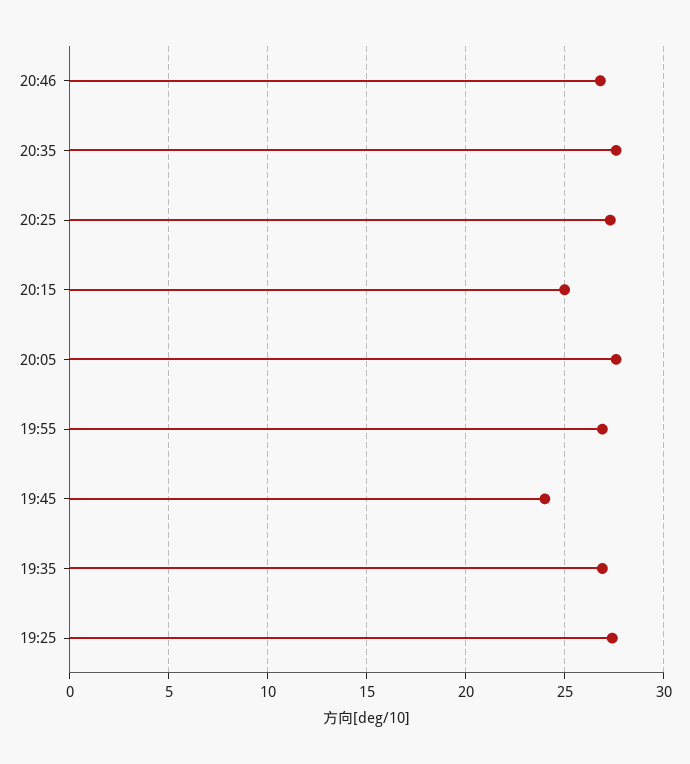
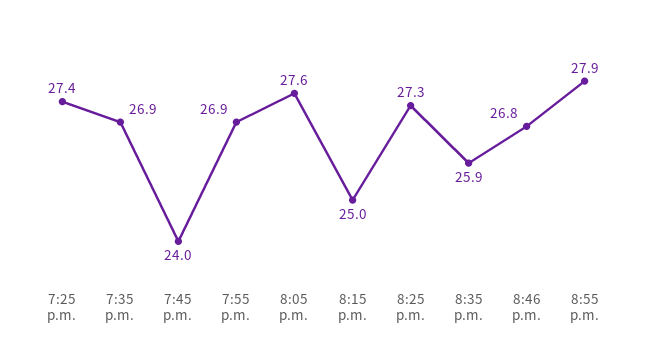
20:35: 27.5 -> 25.9
8:55 p.m.: none -> 27.9

